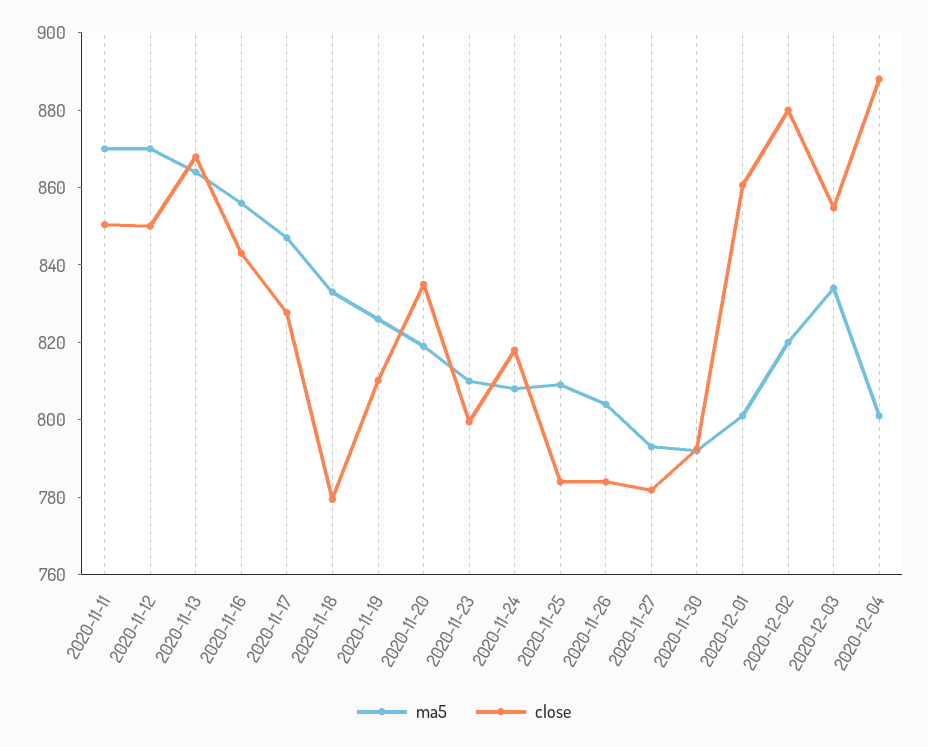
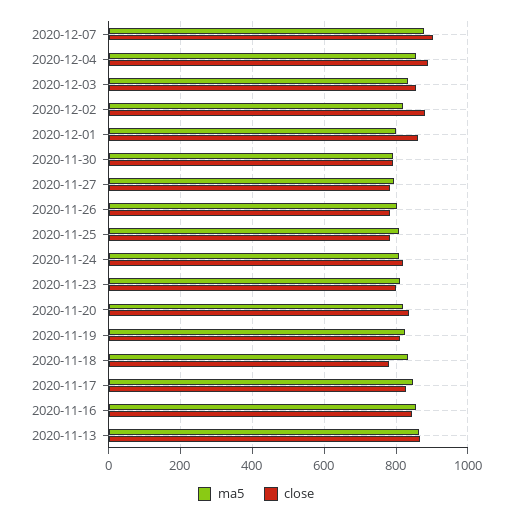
ma5, 2020-11-11: 870 -> none
close, 2020-11-11: 850 -> none
ma5, 2020-11-12: 870 -> none
close, 2020-11-12: 850 -> none
ma5, 2020-12-04: 800 -> 860
ma5, 2020-12-07: none -> 880
close, 2020-12-07: none -> 900

